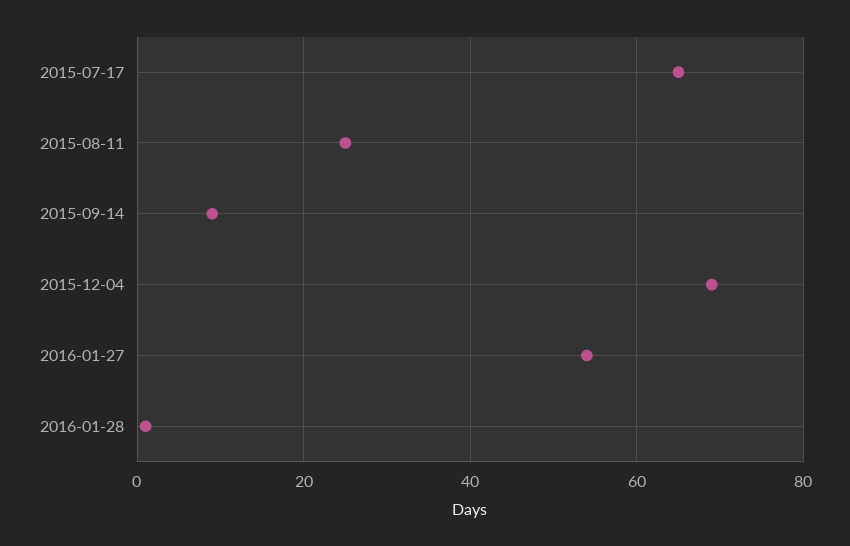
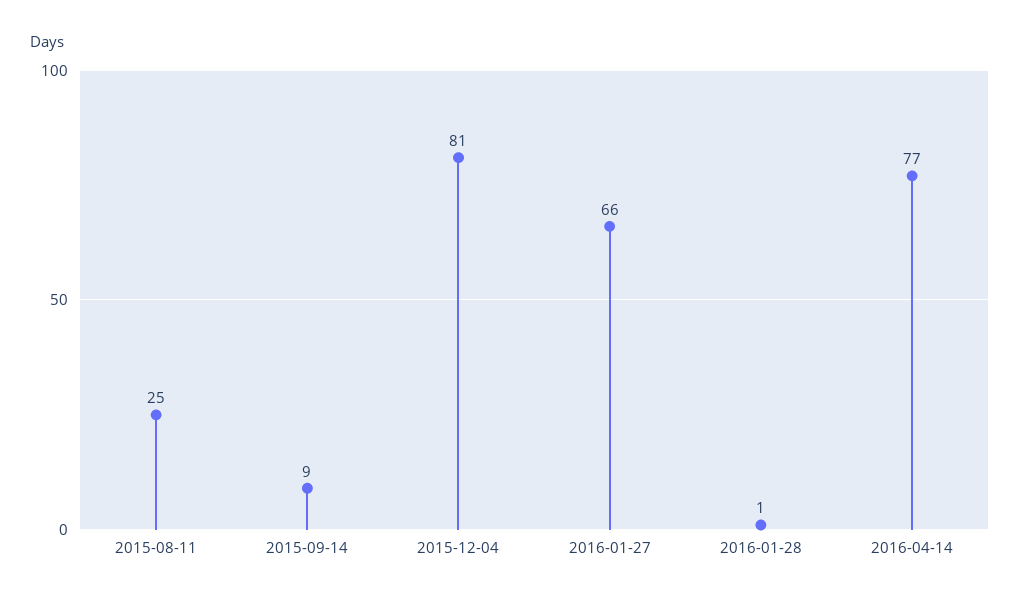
2015-07-17: 65 -> none
2015-12-04: 70 -> 81
2016-01-27: 55 -> 66
2016-04-14: none -> 77

